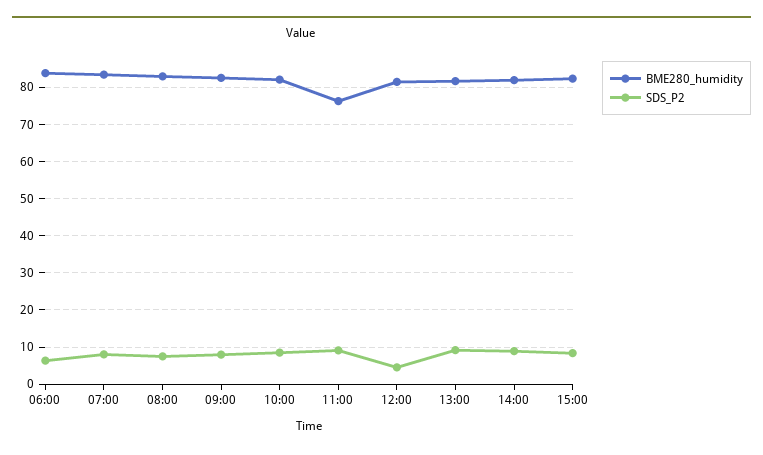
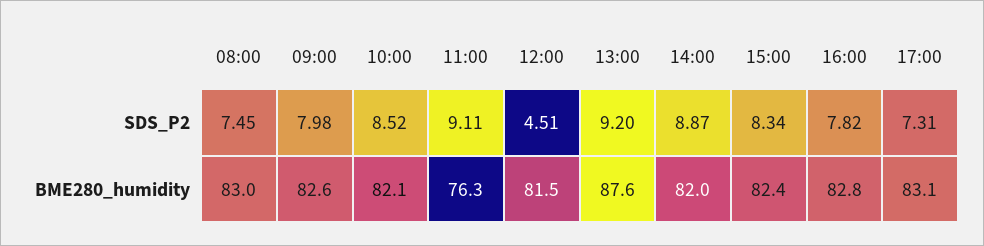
BME280_humidity, 06:00: 84 -> none
SDS_P2, 06:00: 6 -> none
BME280_humidity, 07:00: 84 -> none
SDS_P2, 07:00: 8 -> none
BME280_humidity, 13:00: 82 -> 87.6
SDS_P2, 16:00: none -> 7.82
SDS_P2, 17:00: none -> 7.31
BME280_humidity, 16:00: none -> 82.8
BME280_humidity, 17:00: none -> 83.1

